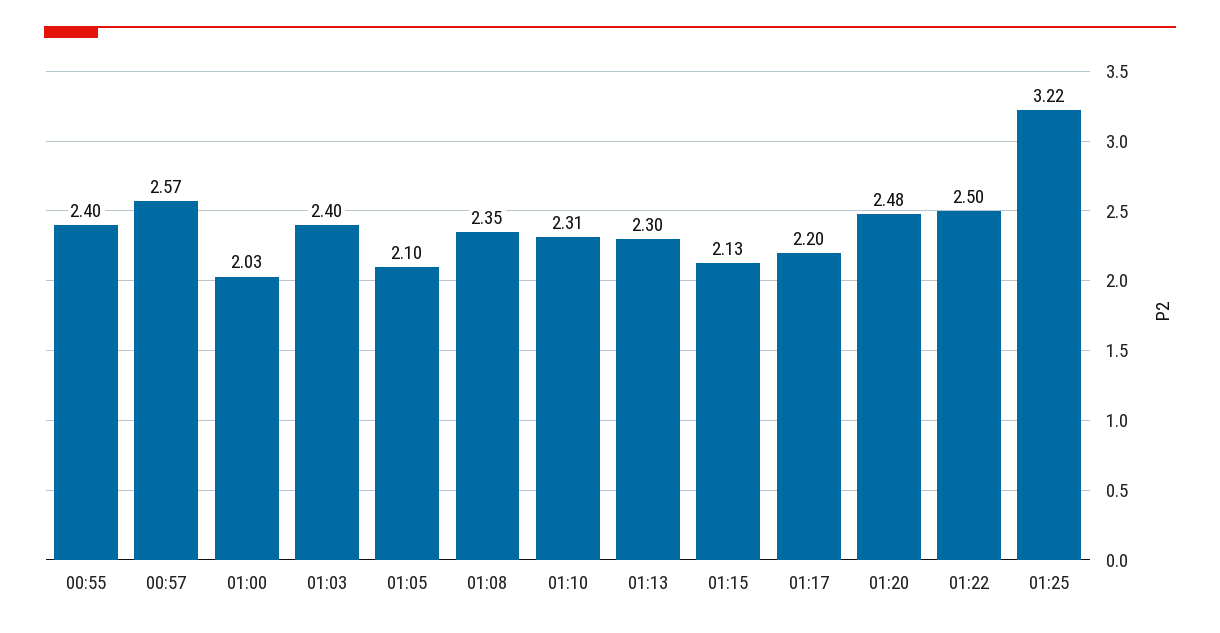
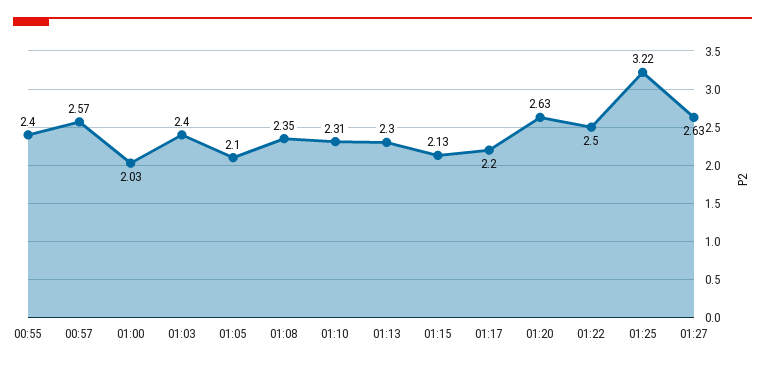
01:20: 2.48 -> 2.63
01:27: none -> 2.63

